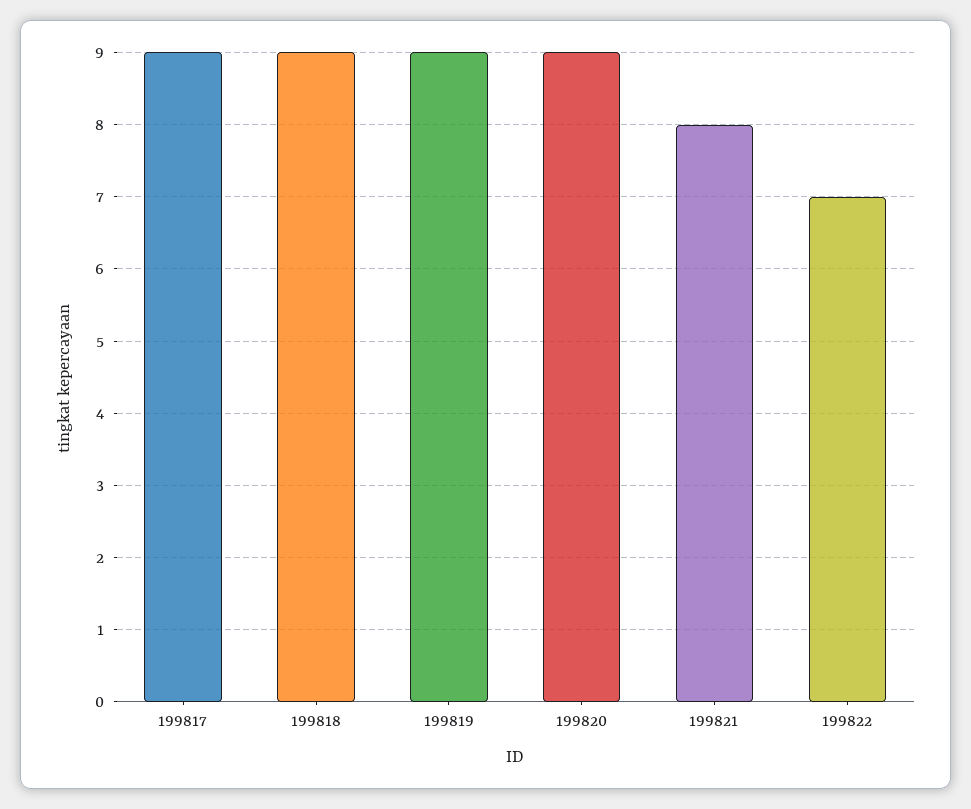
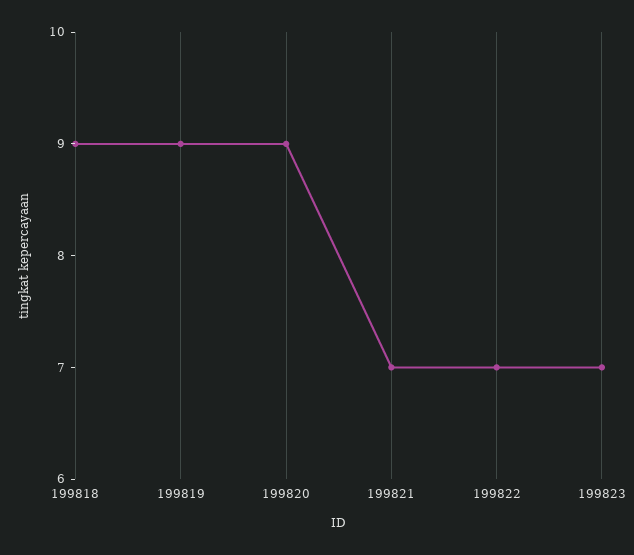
199817: 9 -> none
199821: 8 -> 7
199823: none -> 7

